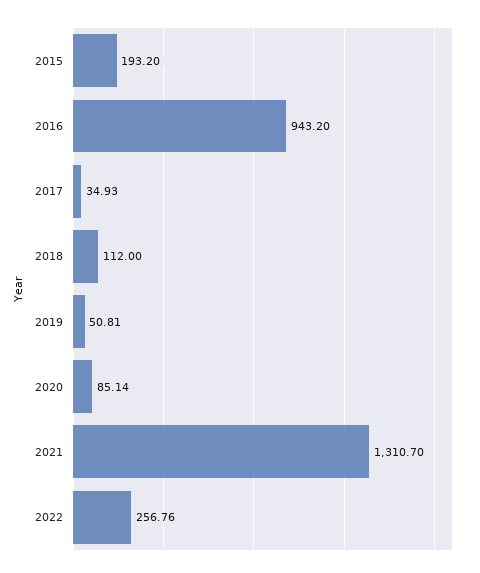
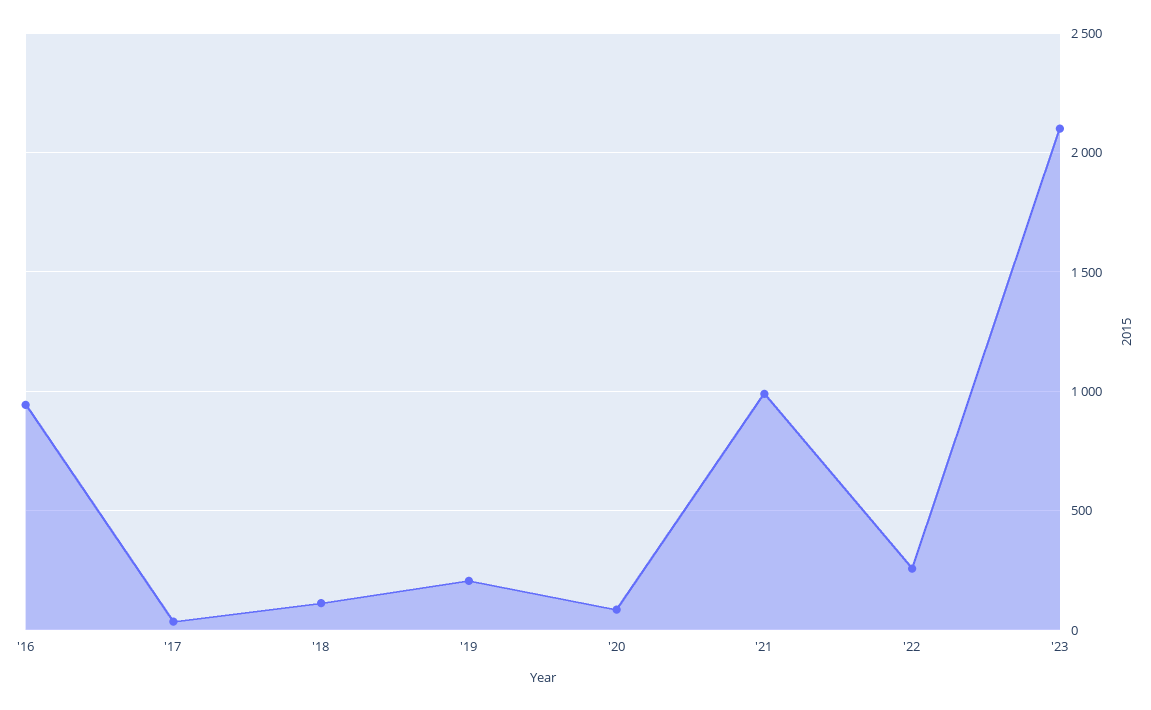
2015: 193.2 -> none
2019: 50.81 -> 200
2021: 1310.7 -> 1000
'23: none -> 2100

